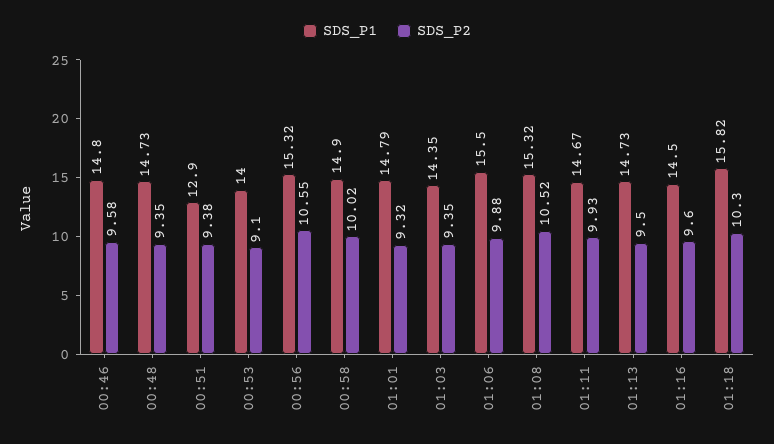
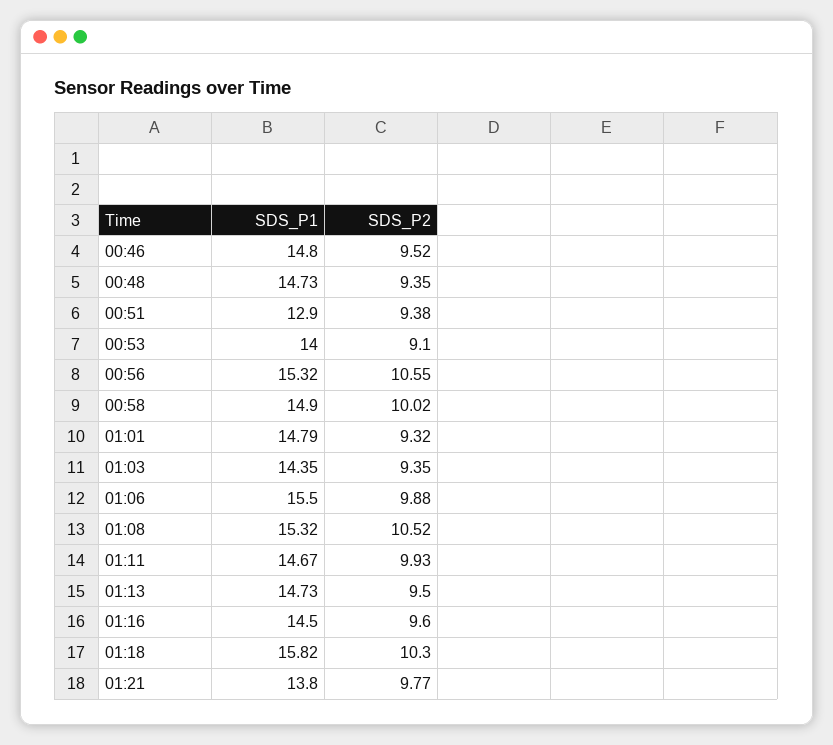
SDS_P2, 00:46: 9.58 -> 9.52
SDS_P1, 01:21: none -> 13.8
SDS_P2, 01:21: none -> 9.77

